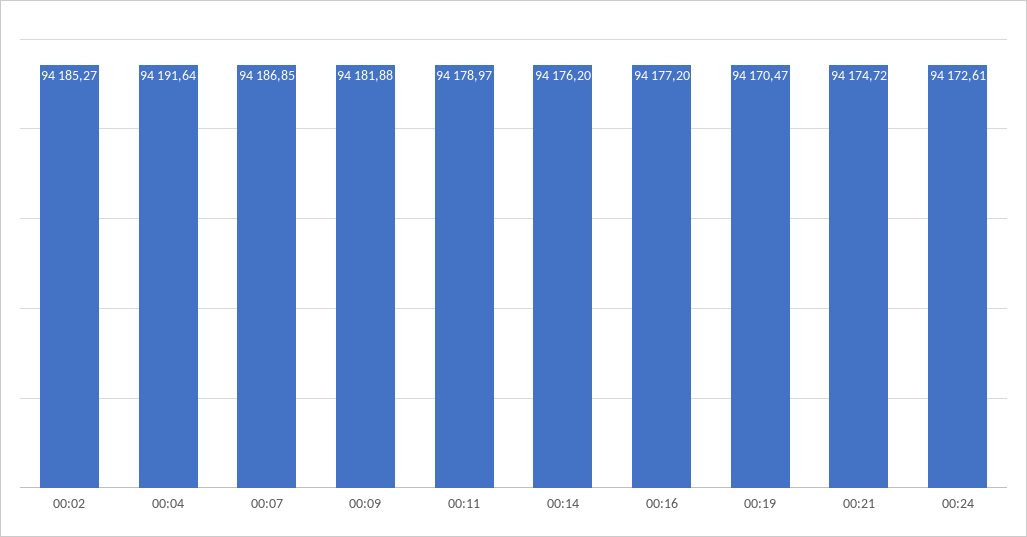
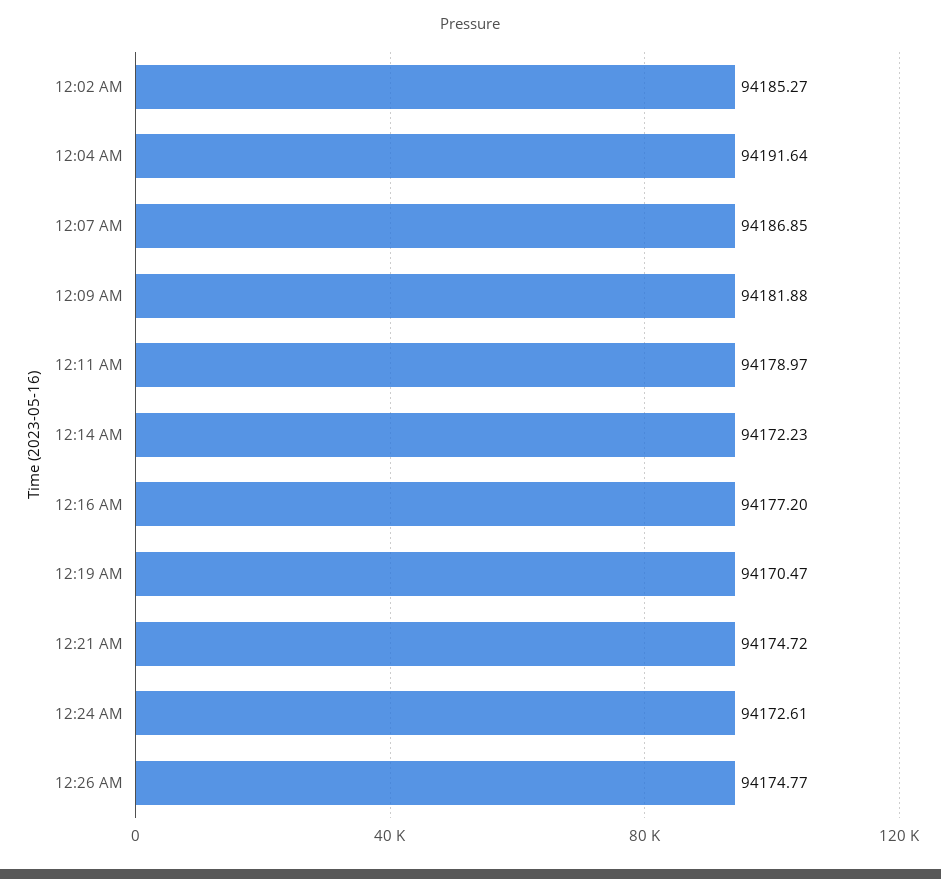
00:14: 94176.2 -> 94172.23
12:26 AM: none -> 94174.77

